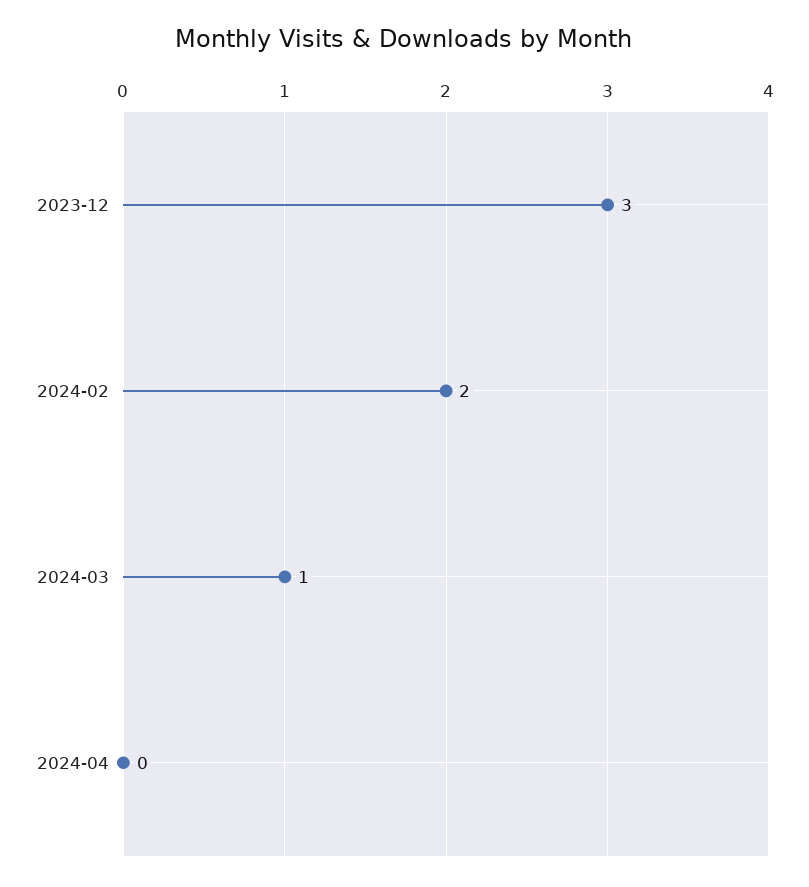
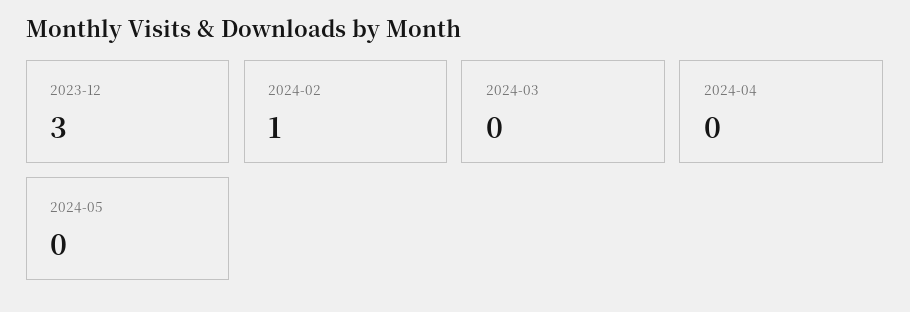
2024-02: 2 -> 1
2024-03: 1 -> 0
2024-05: none -> 0

